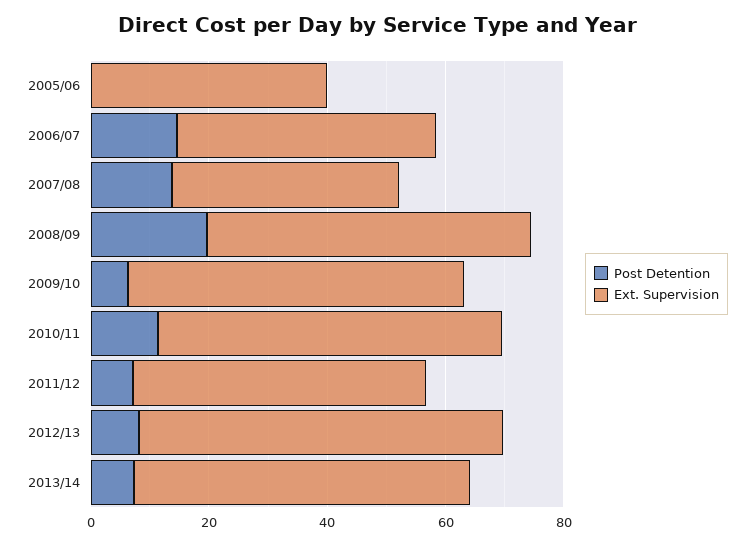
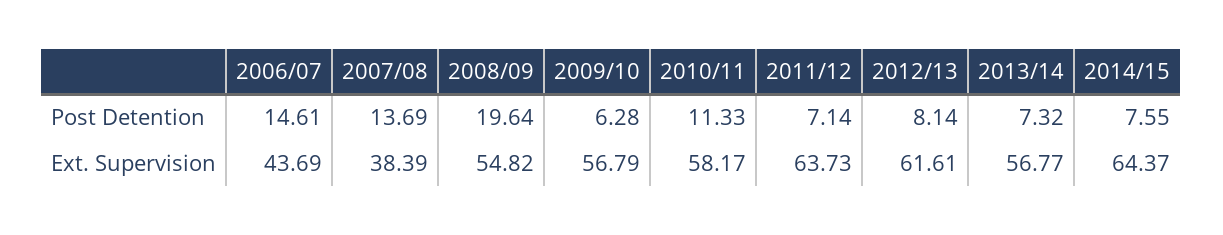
Post Detention, 2005/06: 0 -> none
Ext. Supervision, 2005/06: 40 -> none
Ext. Supervision, 2011/12: 50 -> 63.73
Post Detention, 2014/15: none -> 7.55
Ext. Supervision, 2014/15: none -> 64.37

